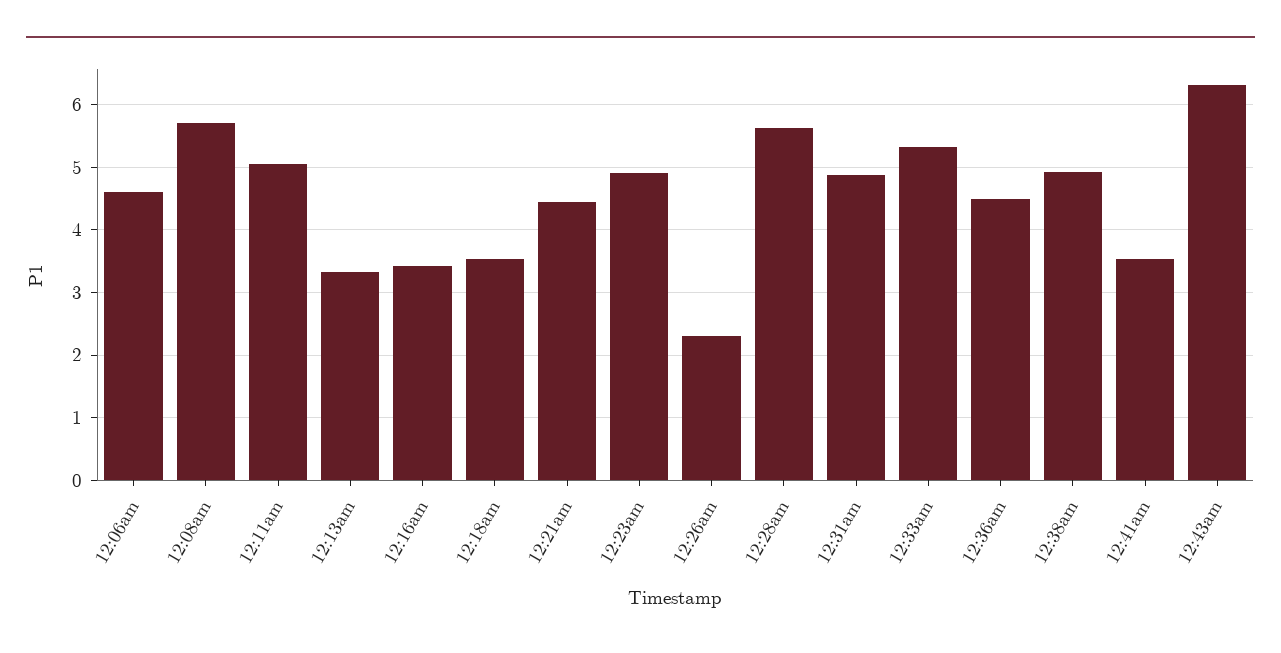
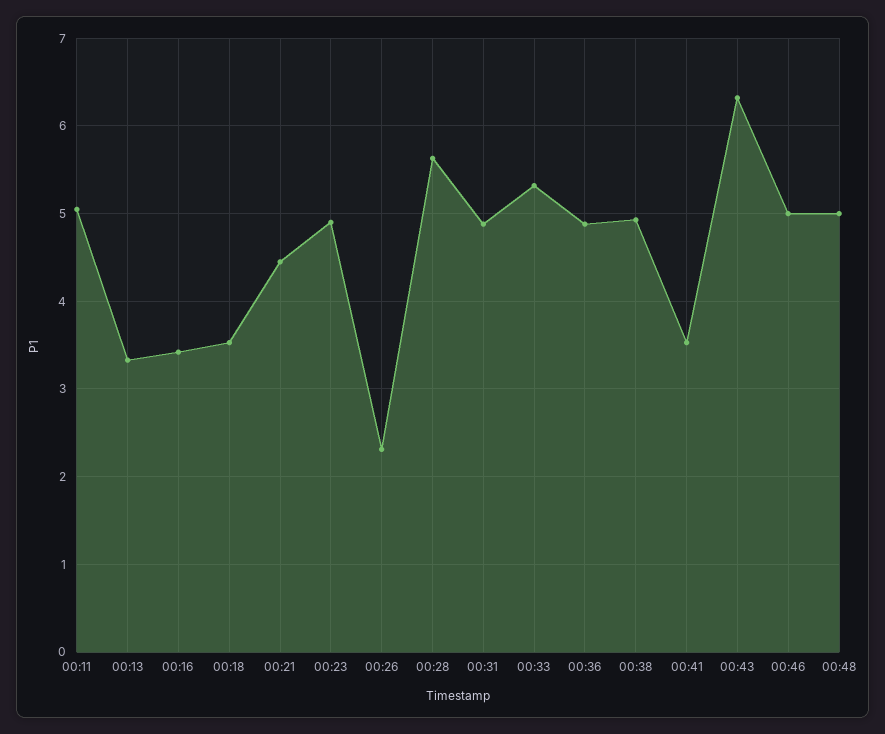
12:06am: 4.6 -> none
12:08am: 5.7 -> none
12:36am: 4.5 -> 4.9
00:46: none -> 5
00:48: none -> 5

